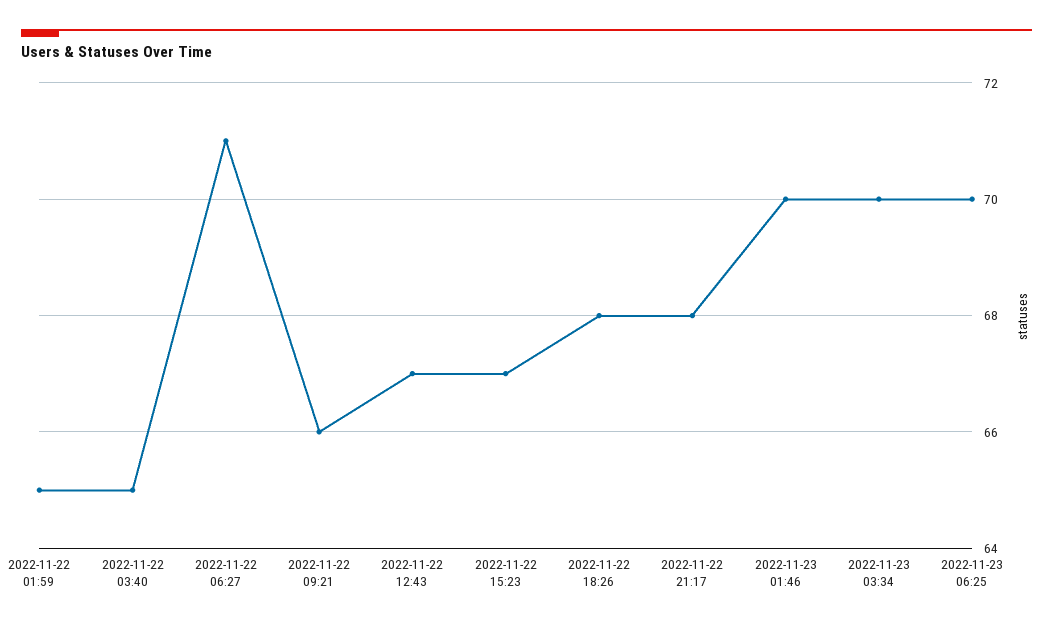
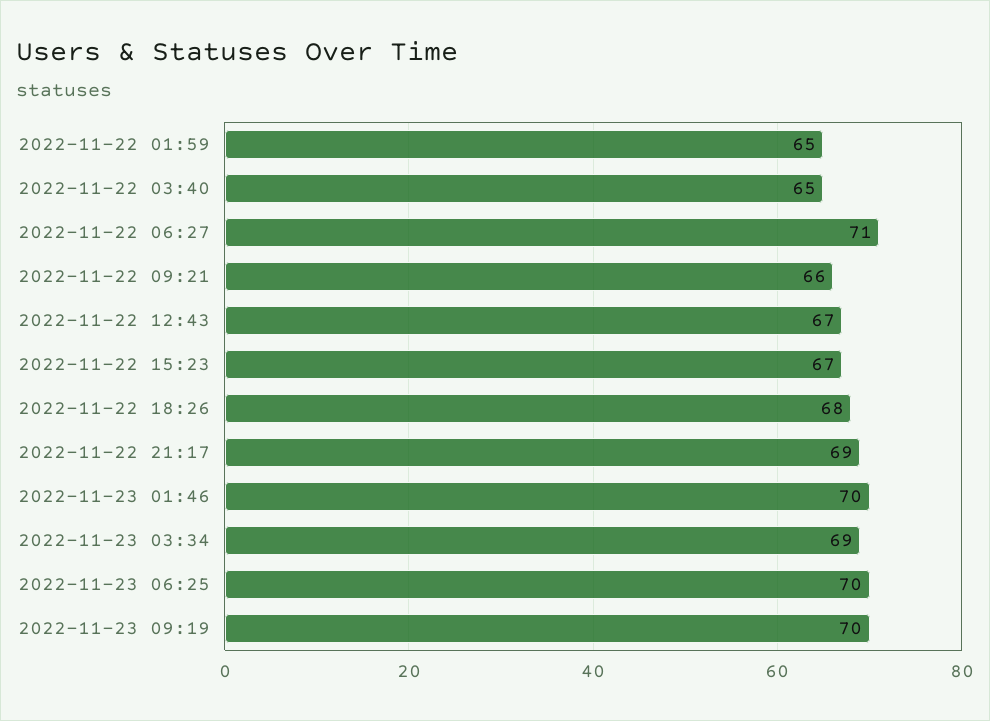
2022-11-22 21:17: 68 -> 69
2022-11-23 03:34: 70 -> 69
2022-11-23 09:19: none -> 70

